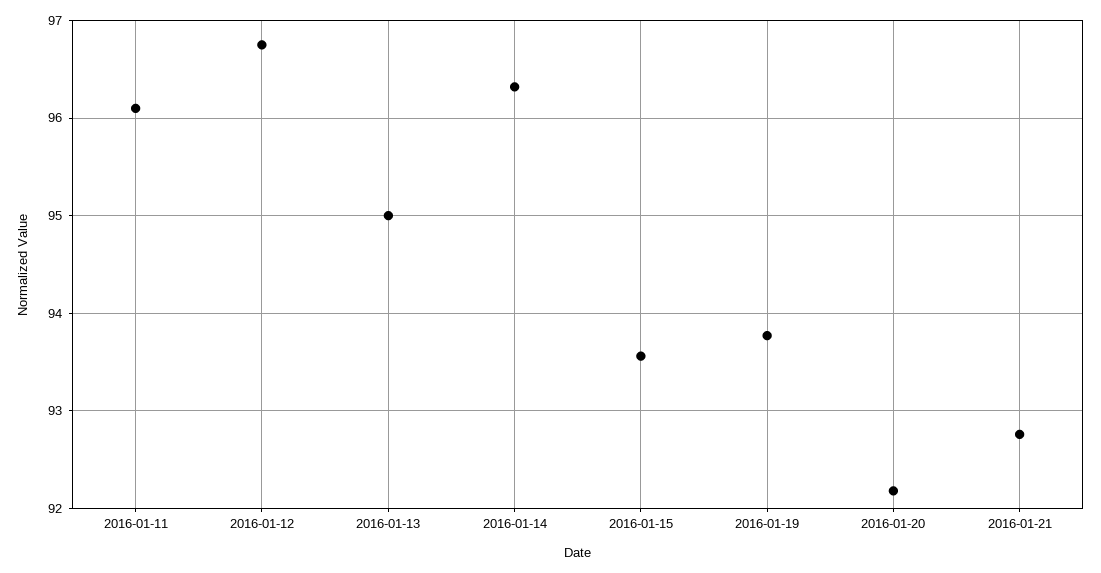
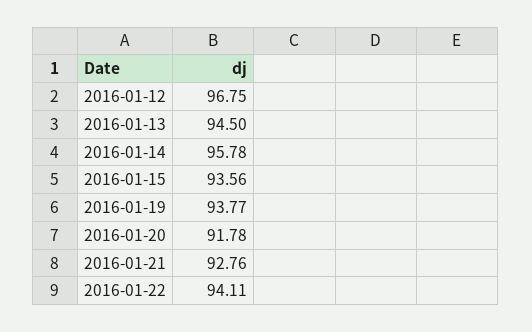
2016-01-11: 96.1 -> none
2016-01-13: 95 -> 94.5
2016-01-14: 96.3 -> 95.78
2016-01-20: 92.2 -> 91.78
2016-01-22: none -> 94.11

